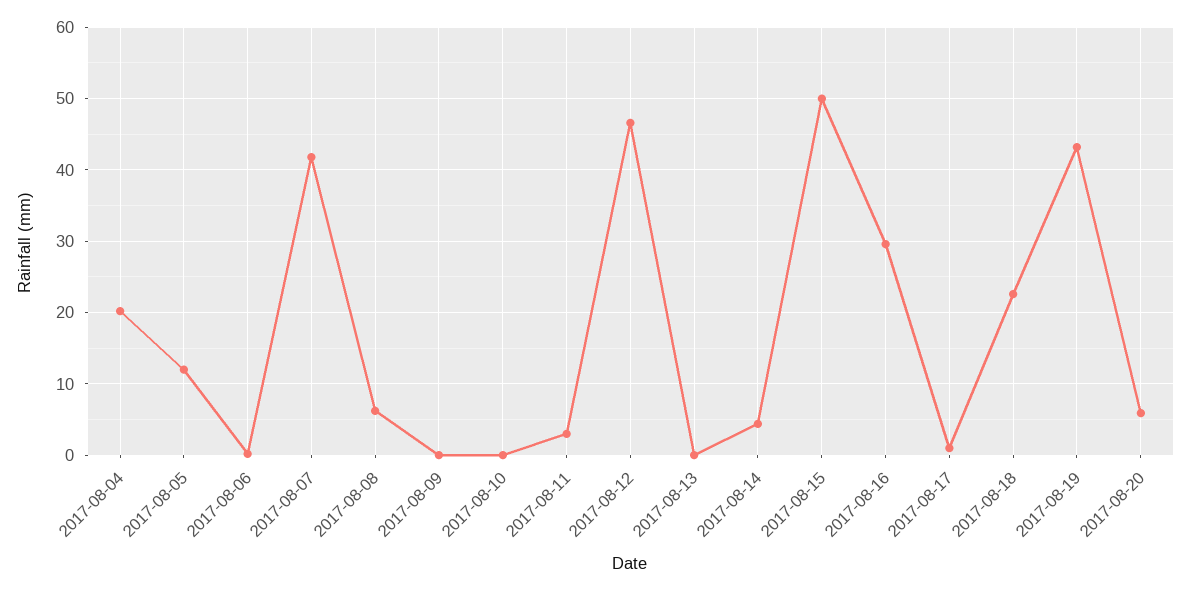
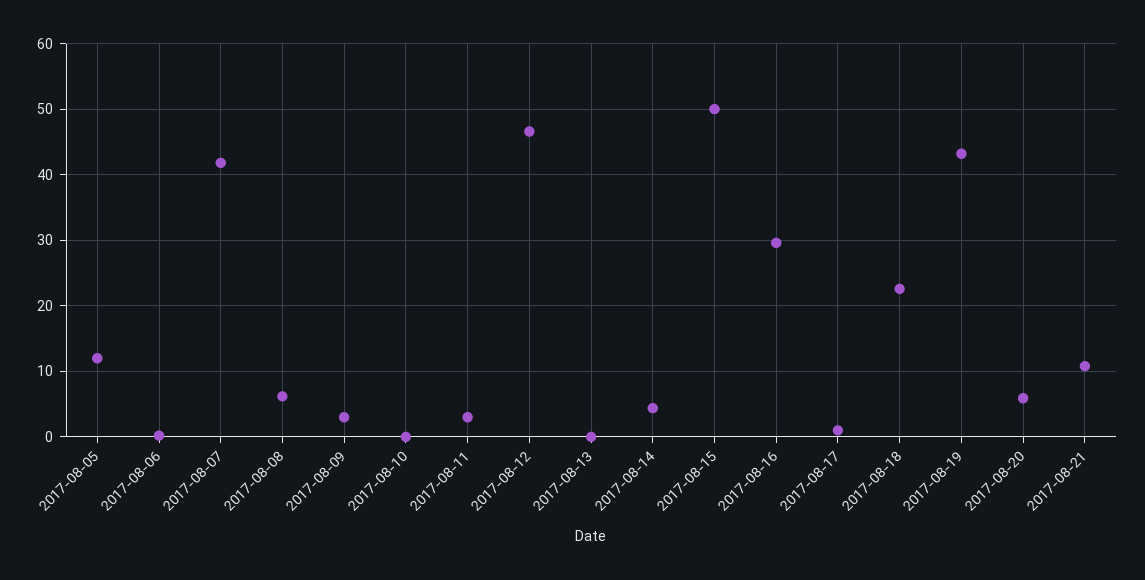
2017-08-04: 20 -> none
2017-08-09: 0 -> 3
2017-08-21: none -> 11

